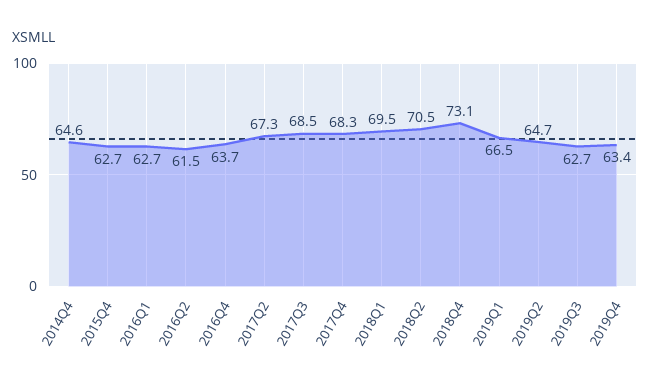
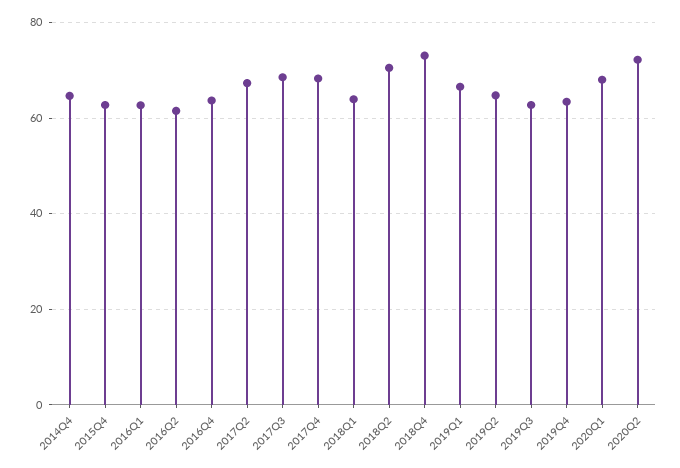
2018Q1: 69.5 -> 64
2020Q1: none -> 68
2020Q2: none -> 72

